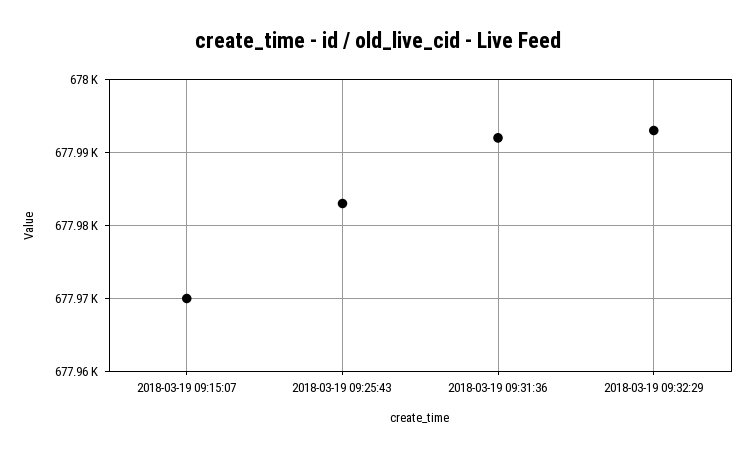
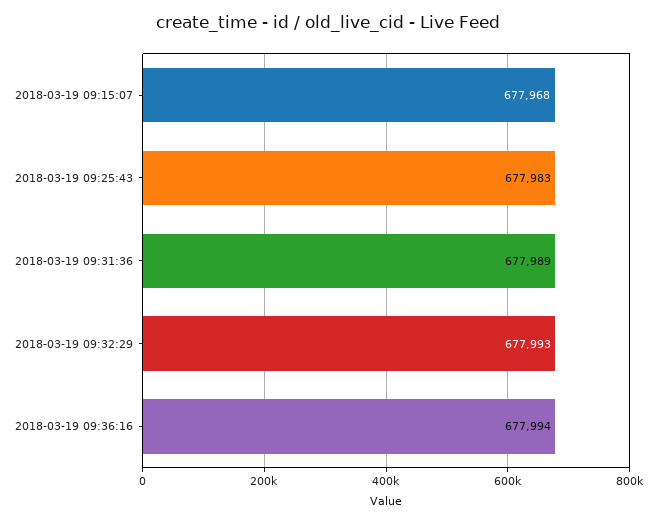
2018-03-19 09:15:07: 677970 -> 677968
2018-03-19 09:31:36: 677992 -> 677989
2018-03-19 09:36:16: none -> 677994

